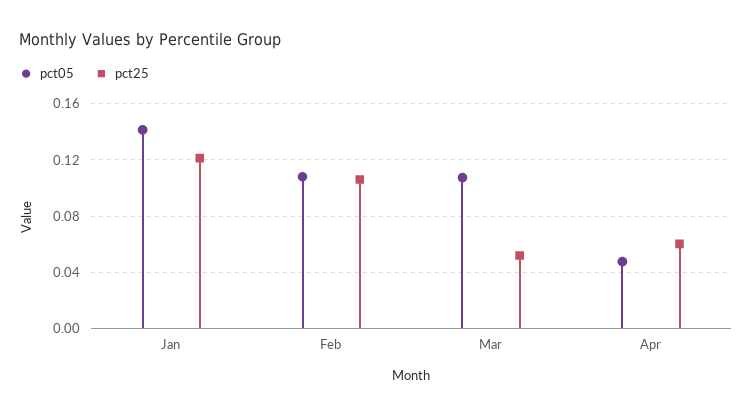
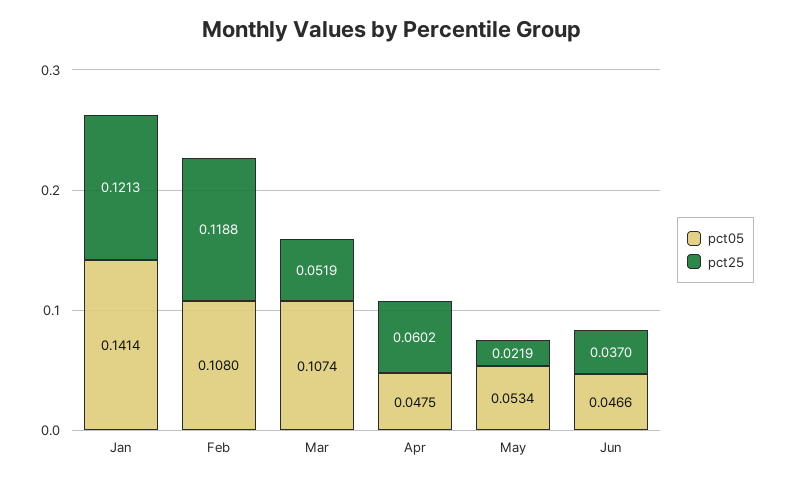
pct25, Feb: 0.105 -> 0.1188
pct05, May: none -> 0.0534
pct25, May: none -> 0.0219
pct05, Jun: none -> 0.0466
pct25, Jun: none -> 0.037

